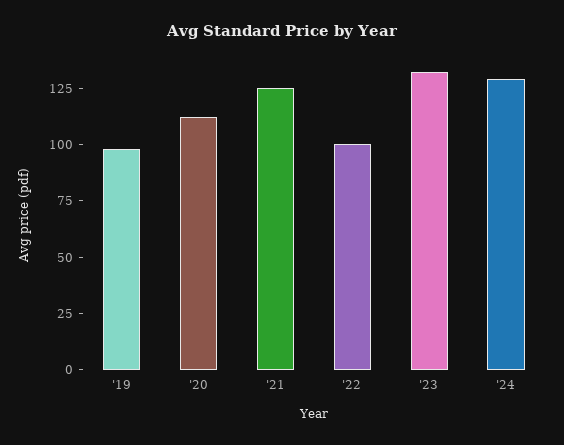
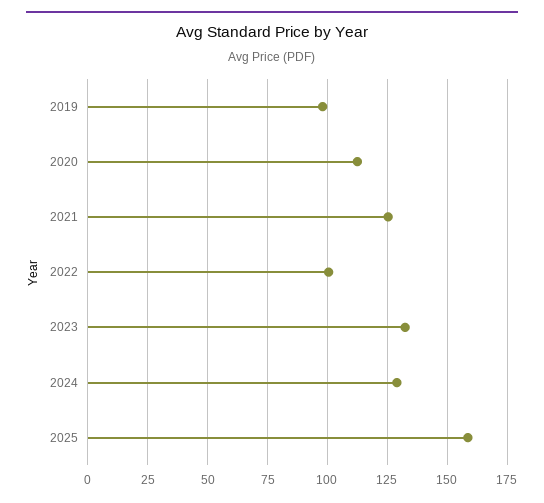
2025: none -> 160

